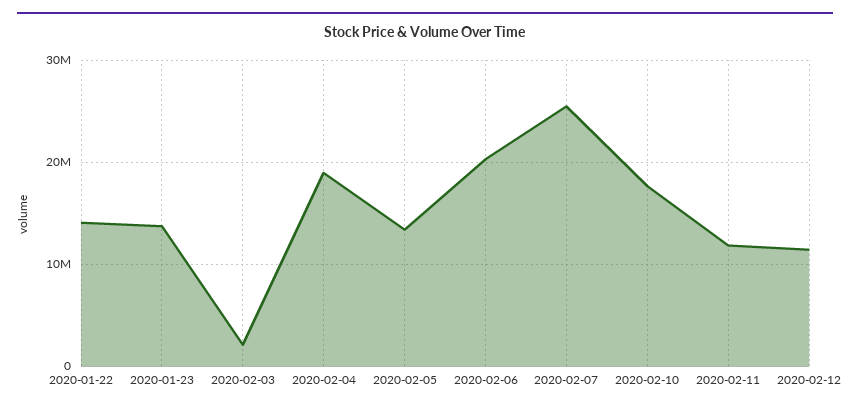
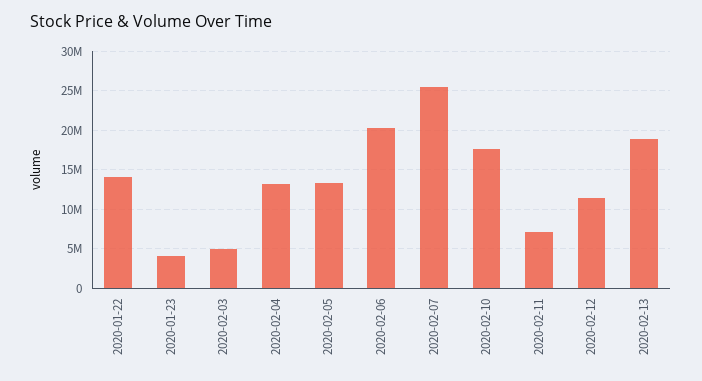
2020-01-23: 14000000 -> 4000000
2020-02-03: 2000000 -> 5000000
2020-02-04: 19000000 -> 13000000
2020-02-11: 12000000 -> 7000000
2020-02-13: none -> 19000000

